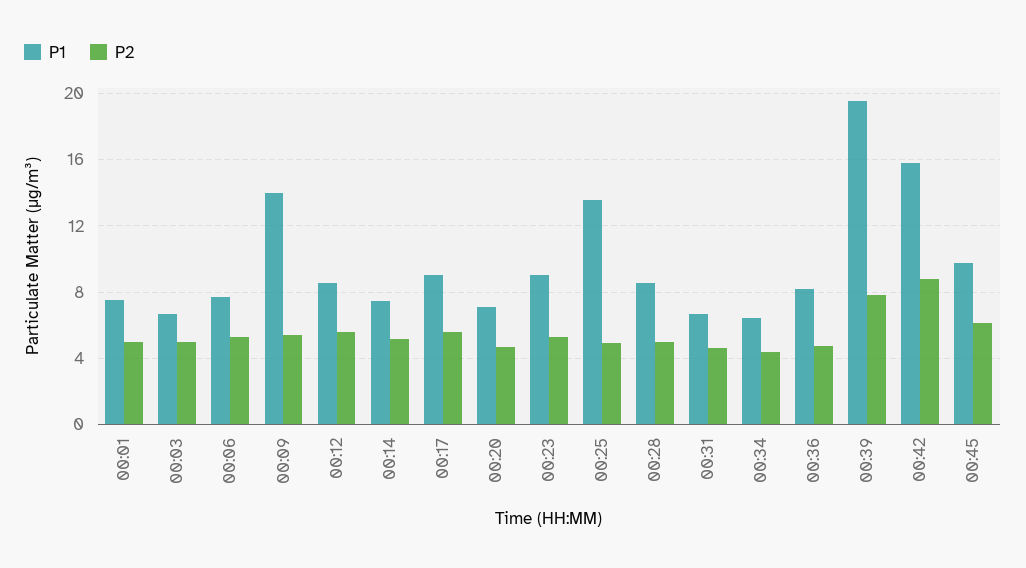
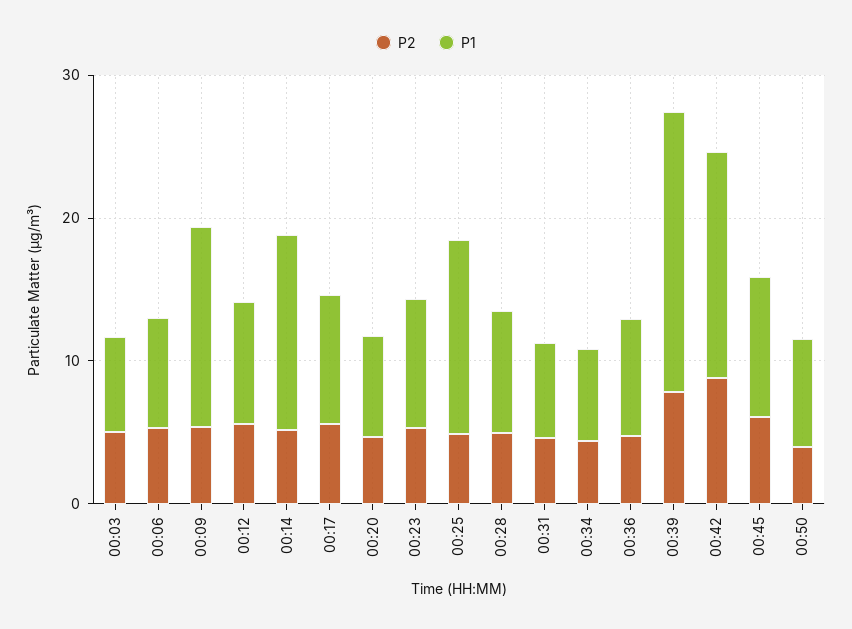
P1, 00:01: 7.5 -> none
P2, 00:01: 5 -> none
P1, 00:14: 7.5 -> 14
P2, 00:50: none -> 4
P1, 00:50: none -> 8

